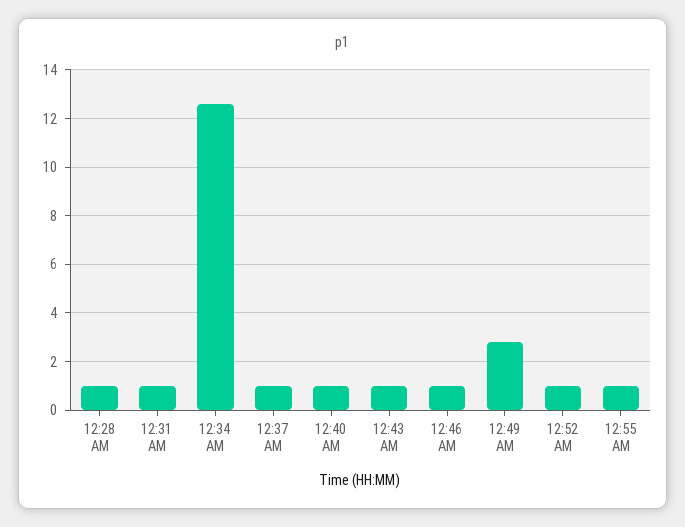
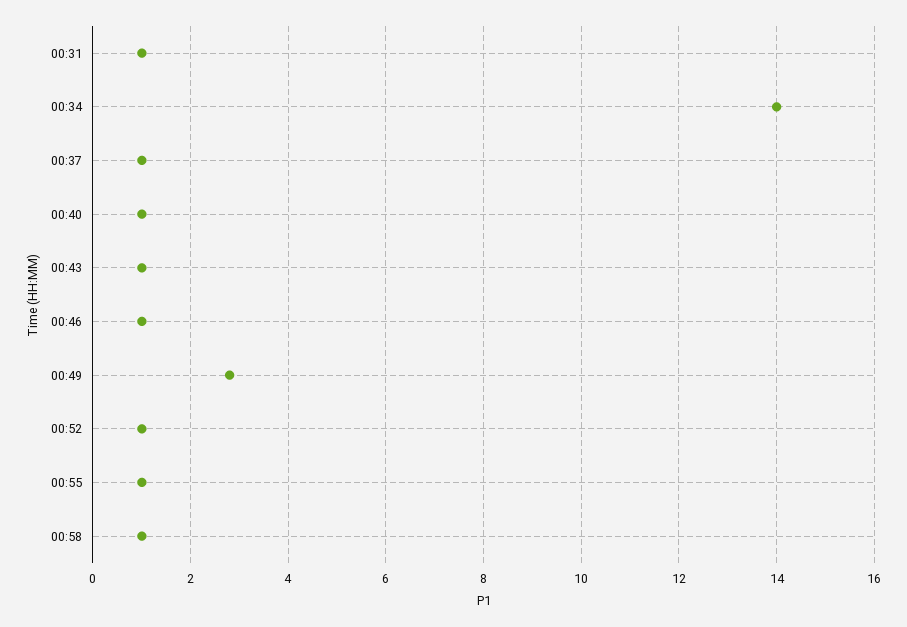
12:28 AM: 1 -> none
12:34 AM: 12.5 -> 14
00:58: none -> 1

